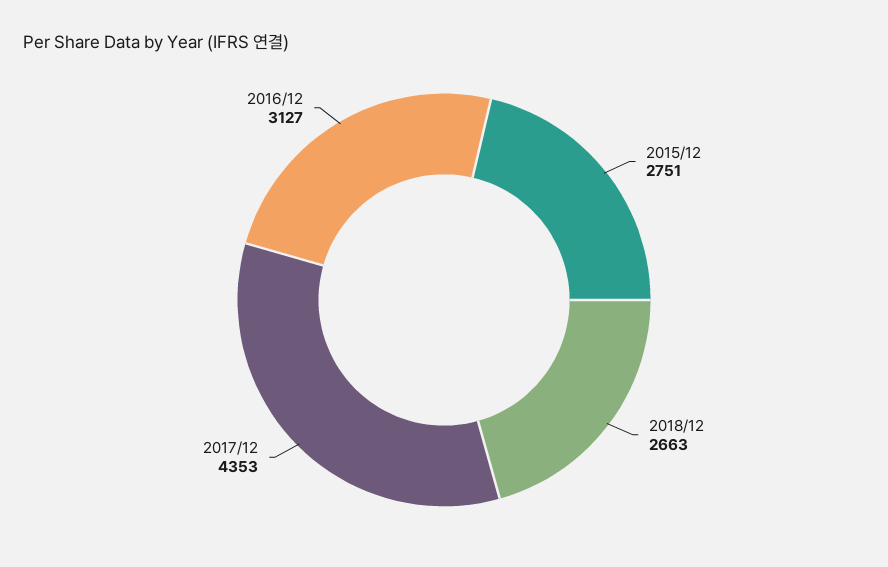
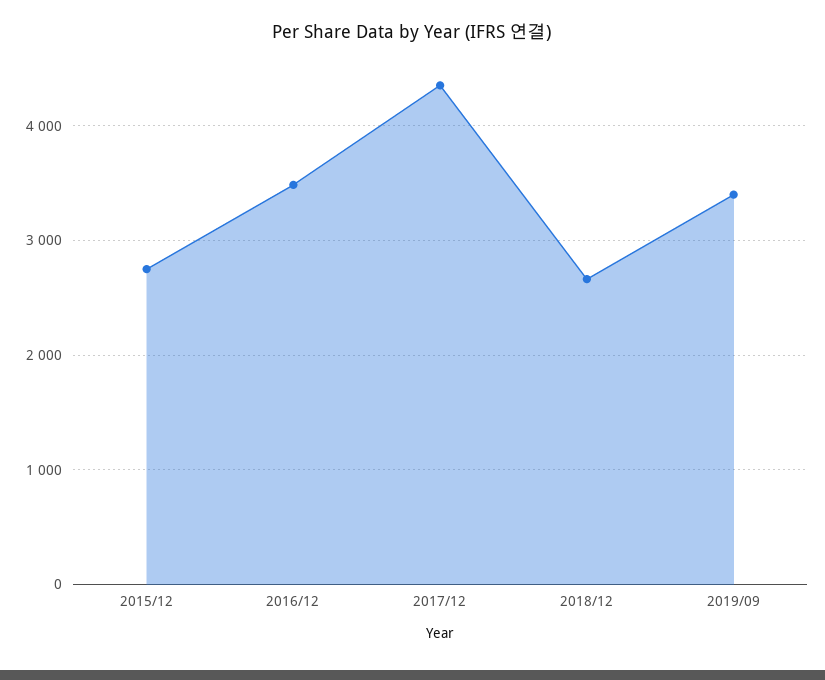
2016/12: 3127 -> 3500
2019/09: none -> 3400

